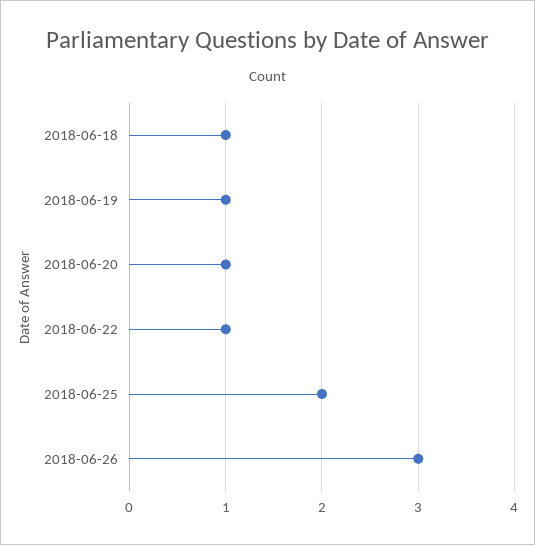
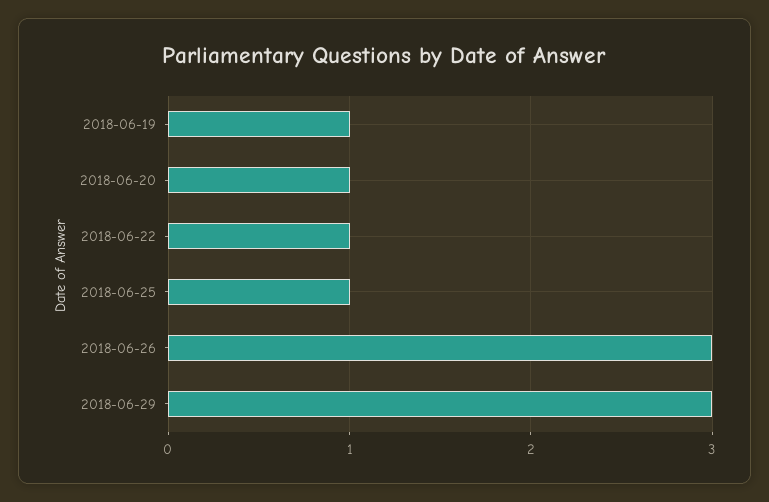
2018-06-18: 1 -> none
2018-06-25: 2 -> 1
2018-06-29: none -> 3

